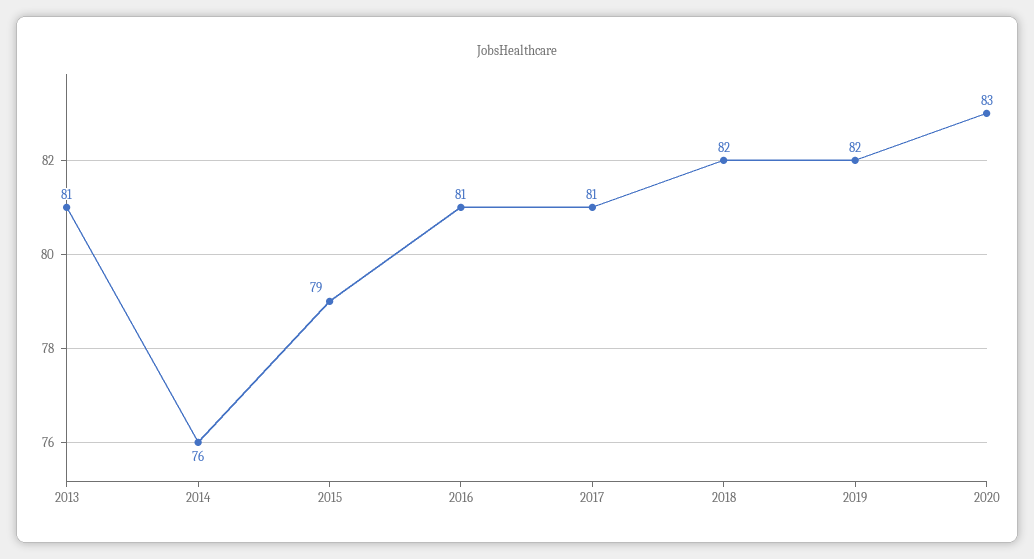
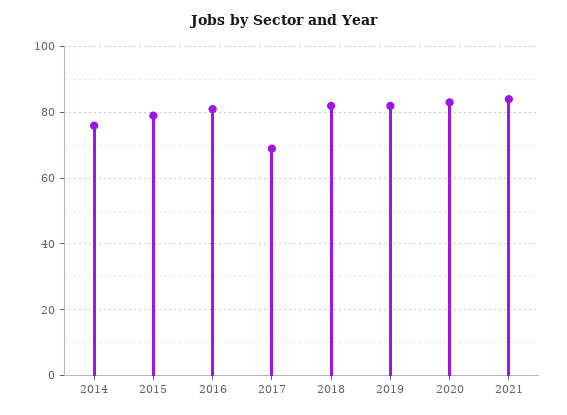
2013: 81 -> none
2017: 81 -> 70
2021: none -> 85

